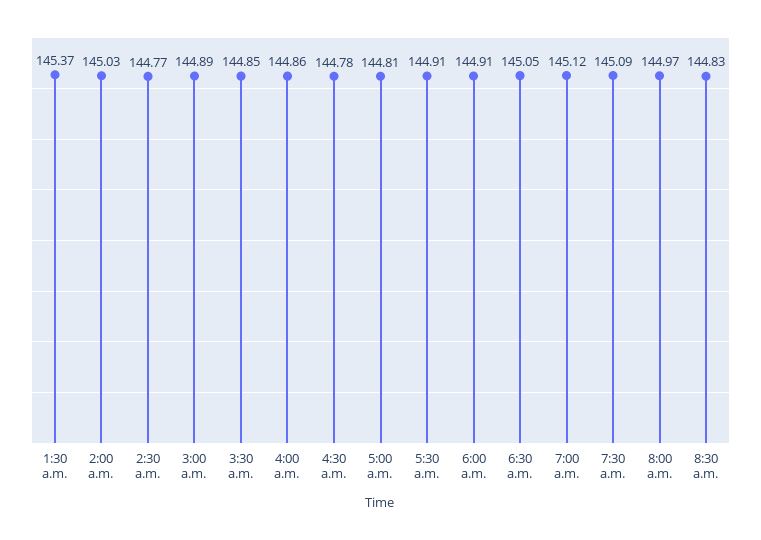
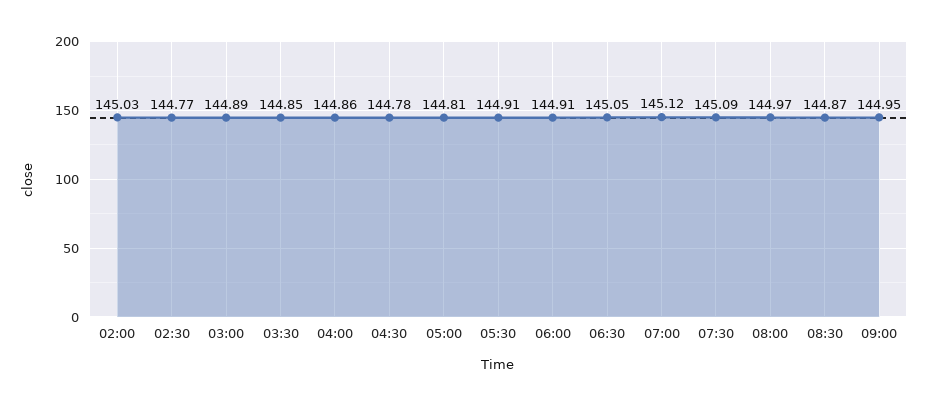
1:30 a.m.: 145.37 -> none
8:30 a.m.: 144.83 -> 144.87
09:00: none -> 144.95

